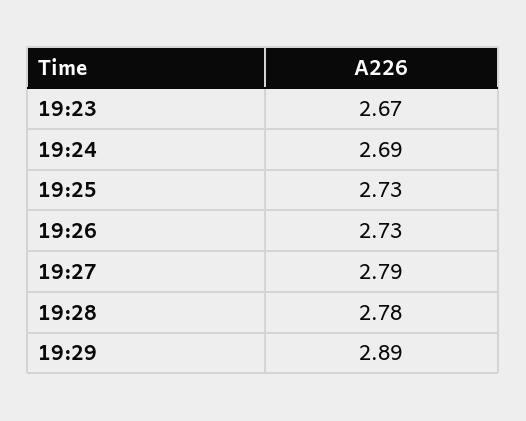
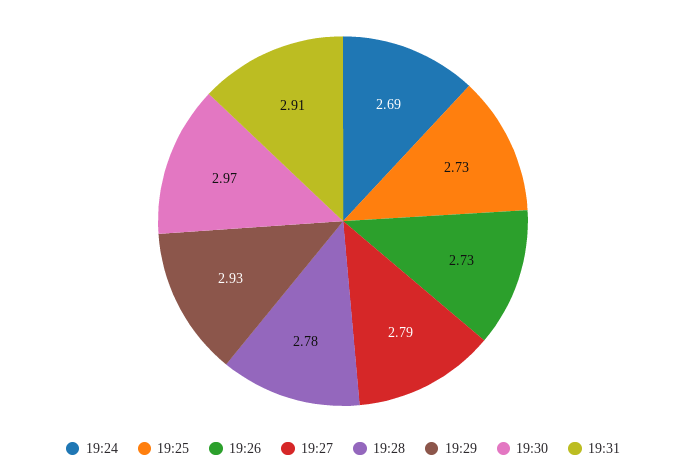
19:23: 2.67 -> none
19:29: 2.89 -> 2.93
19:30: none -> 2.97
19:31: none -> 2.91

